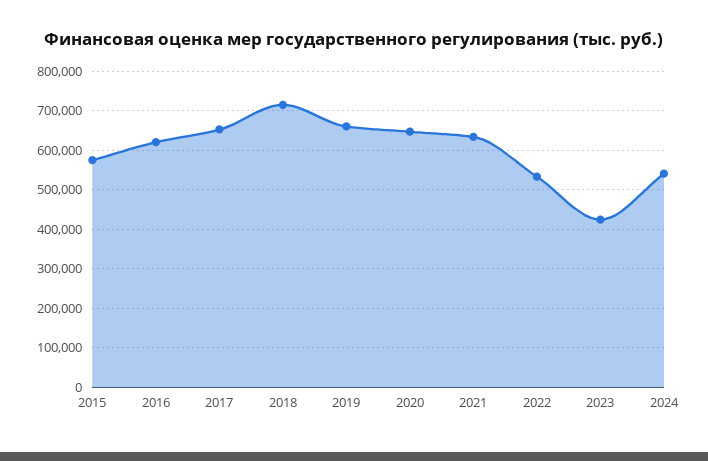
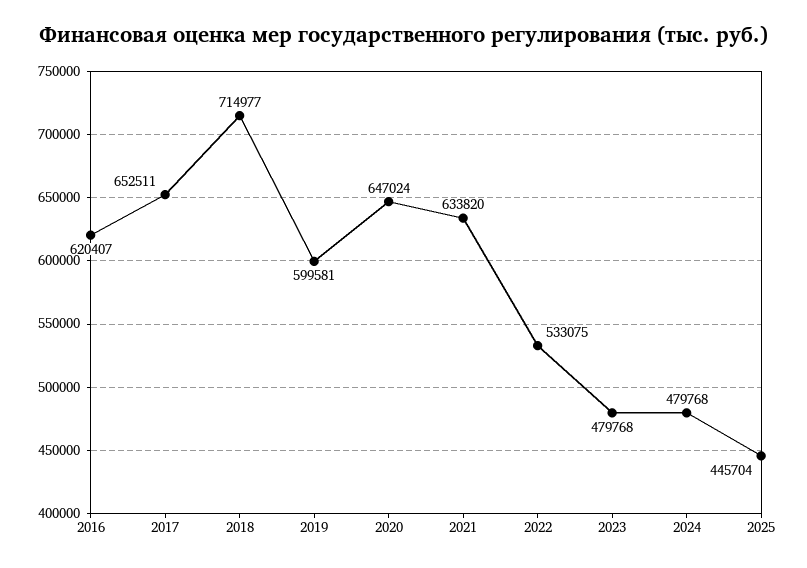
2015: 580000 -> none
2019: 660000 -> 599581
2023: 420000 -> 479768
2024: 540000 -> 479768
2025: none -> 445704

